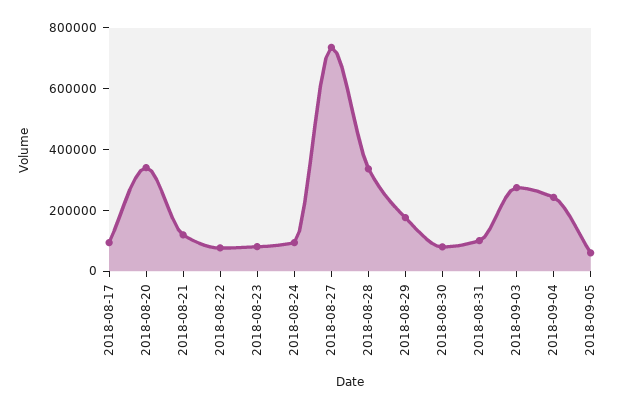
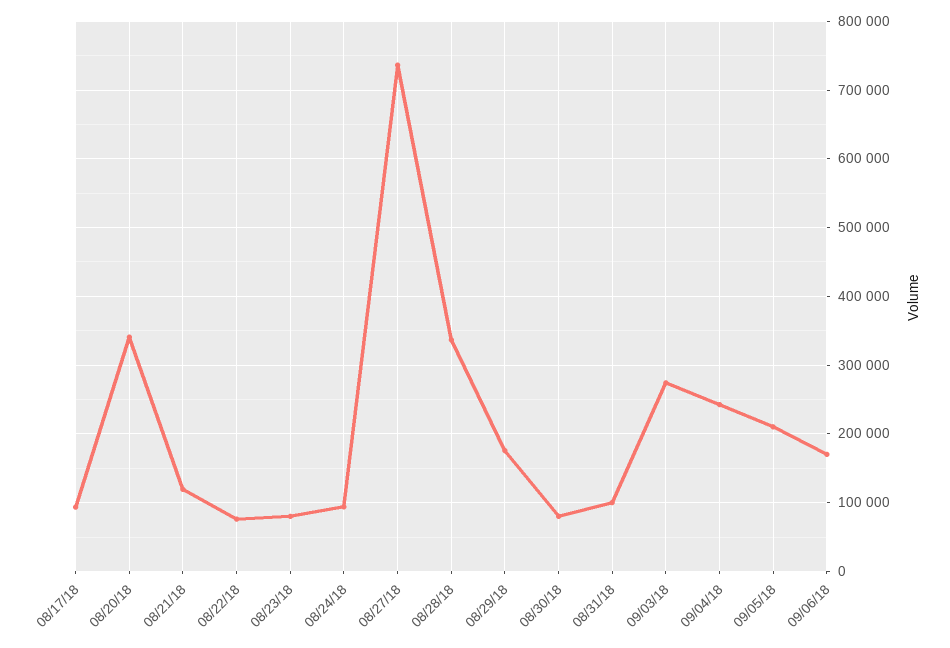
2018-09-05: 50000 -> 210000
09/06/18: none -> 170000

